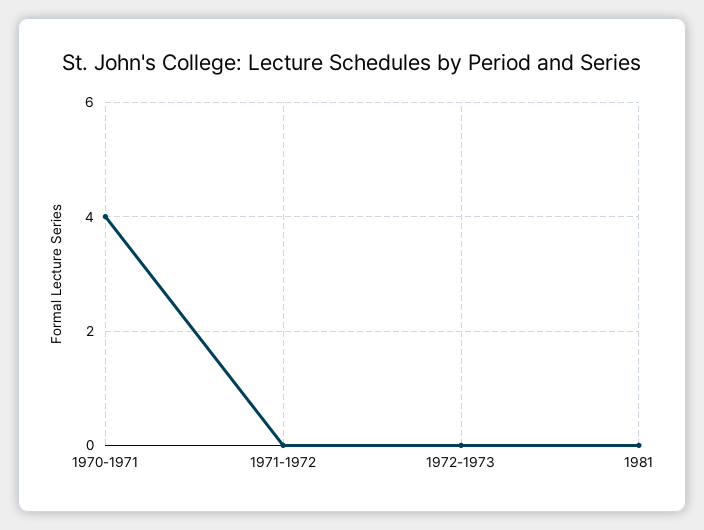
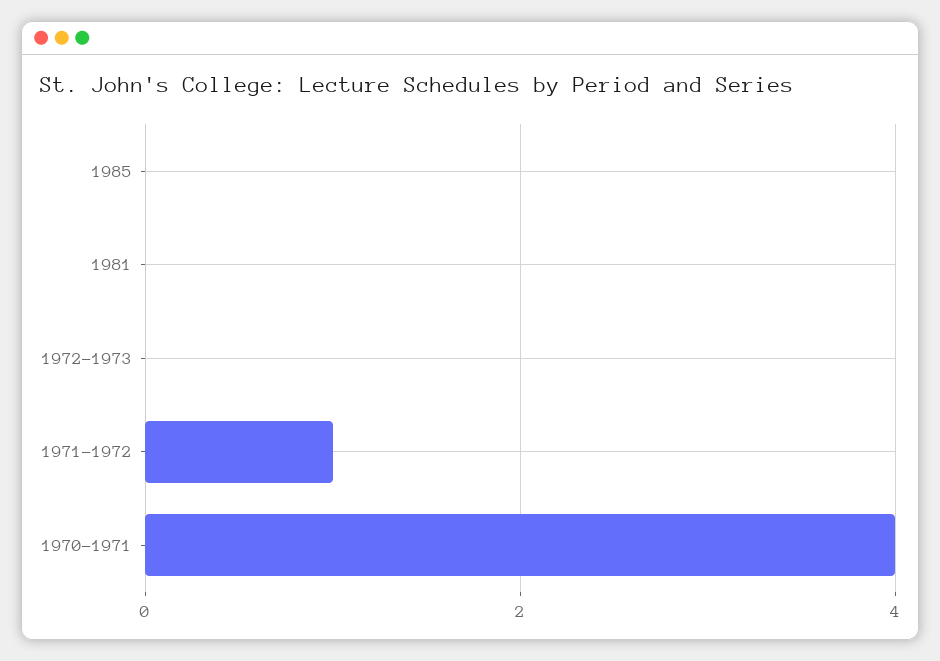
1971-1972: 0 -> 1
1985: none -> 0

